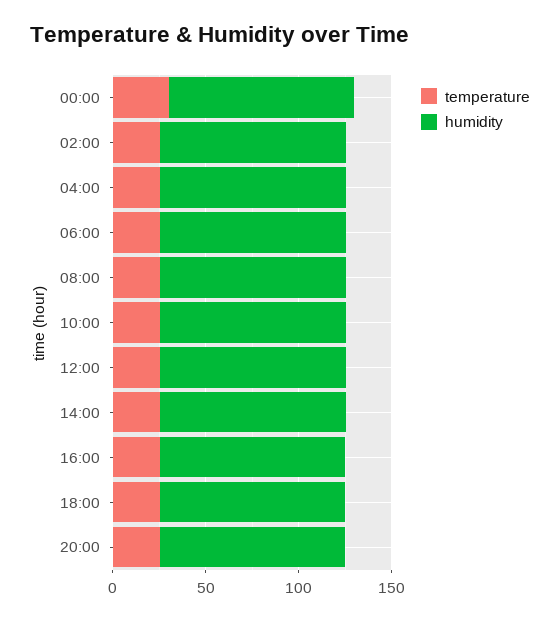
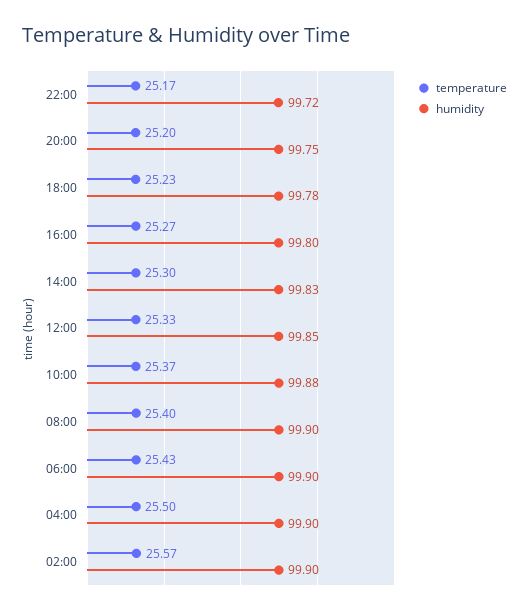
temperature, 00:00: 30 -> none
humidity, 00:00: 100 -> none
temperature, 22:00: none -> 25.17
humidity, 22:00: none -> 99.72

